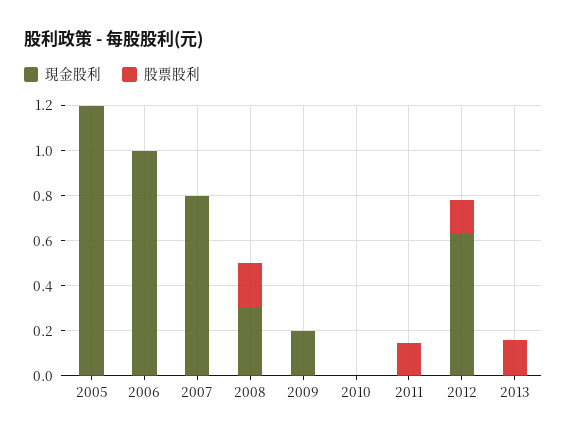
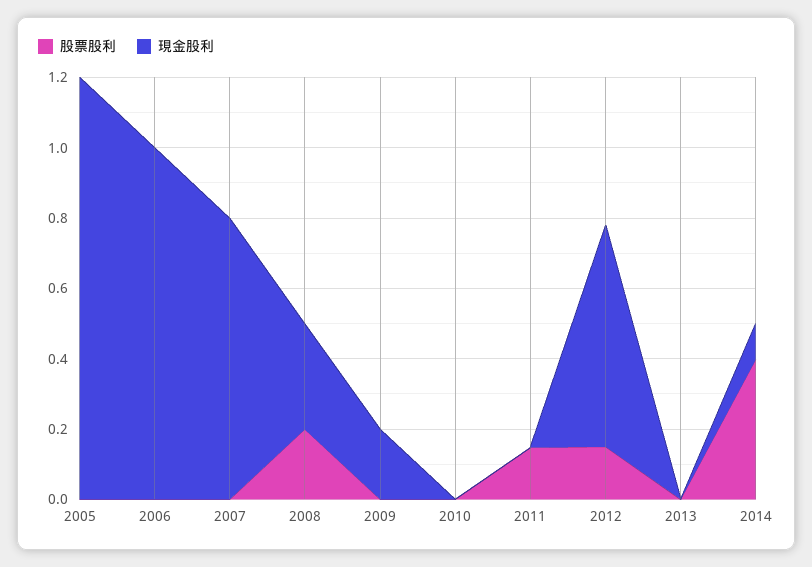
股票股利, 2013: 0.15 -> 0
股票股利, 2014: none -> 0.4
現金股利, 2014: none -> 0.1

